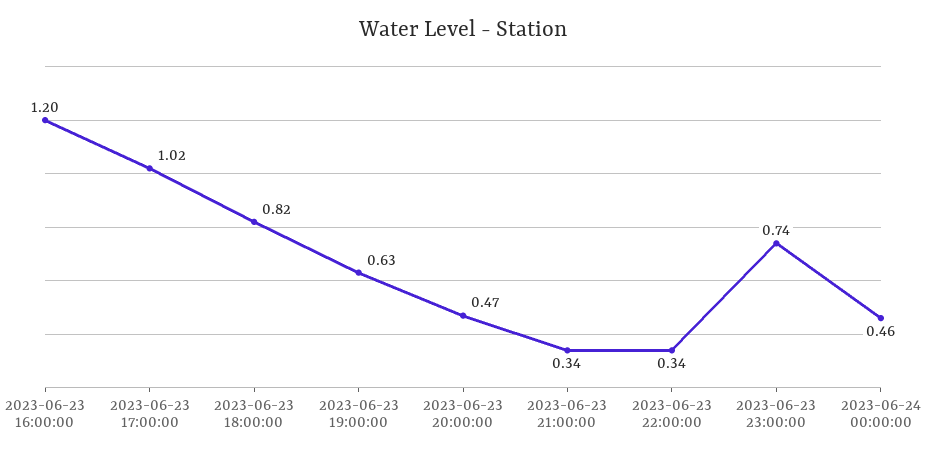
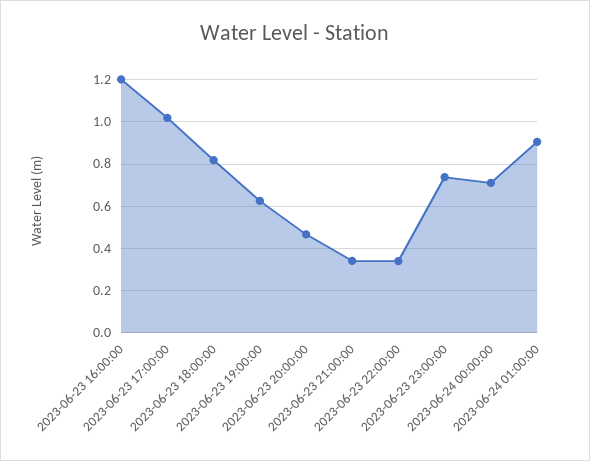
2023-06-24 00:00:00: 0.46 -> 0.7
2023-06-24 01:00:00: none -> 0.9

